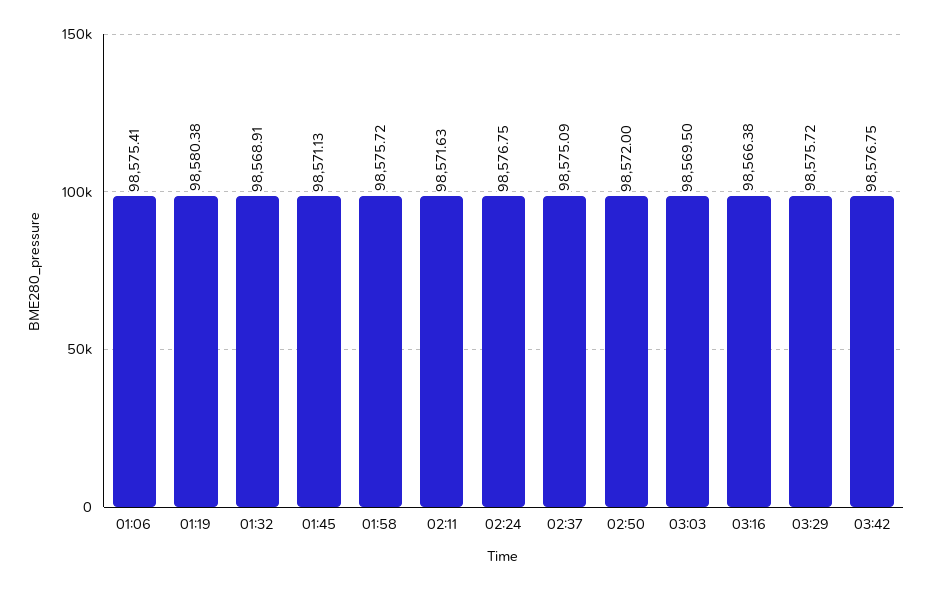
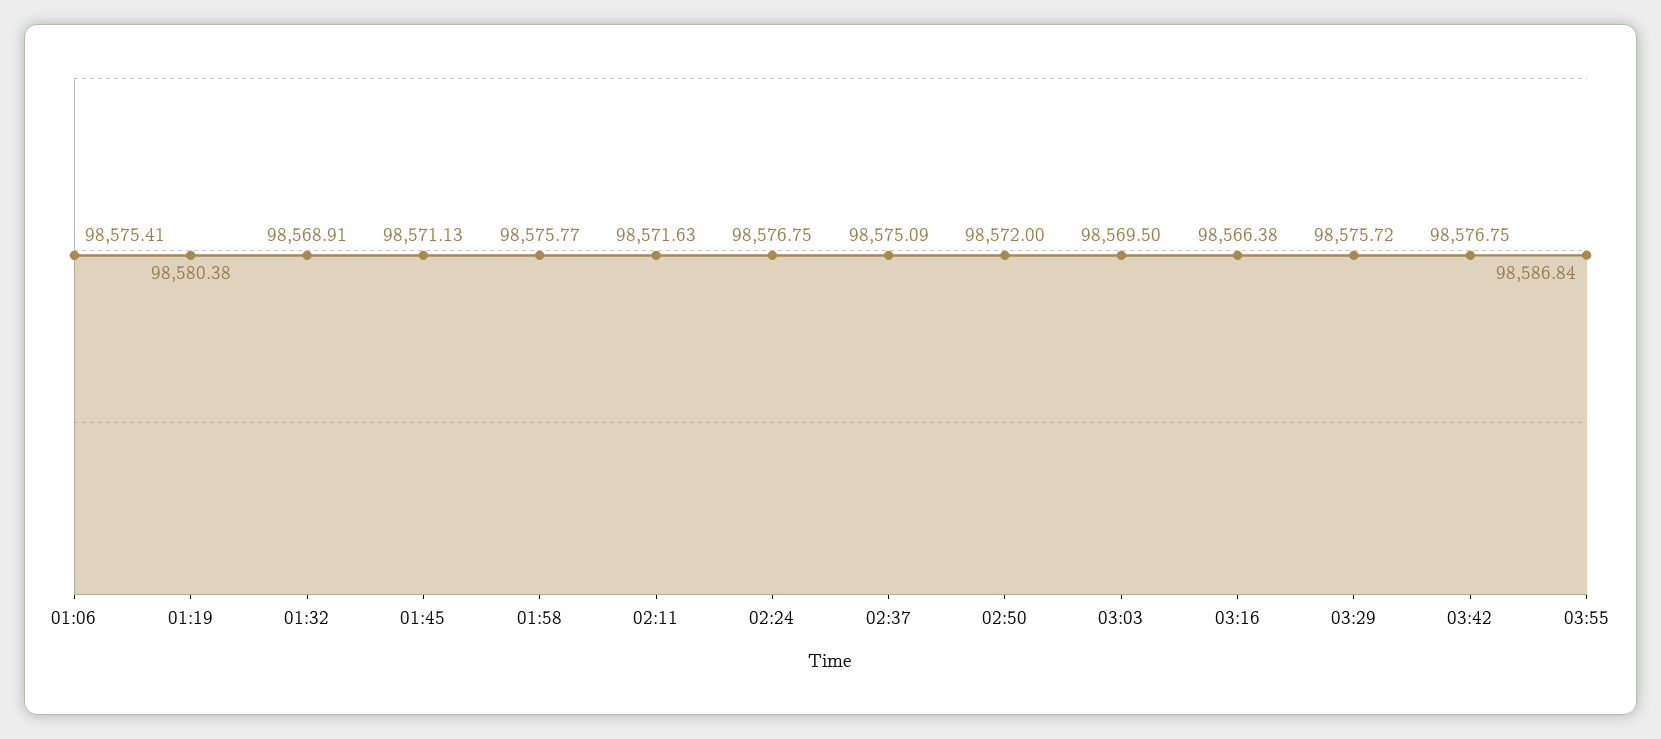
01:58: 98575.72 -> 98575.77
03:55: none -> 98586.84

